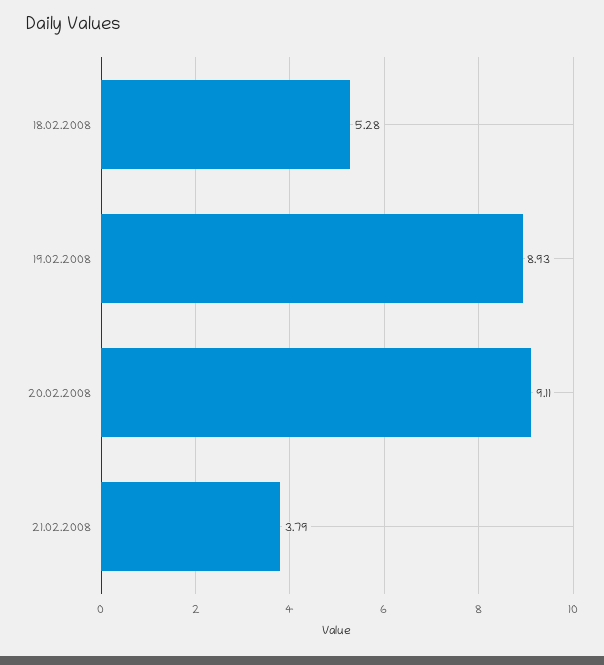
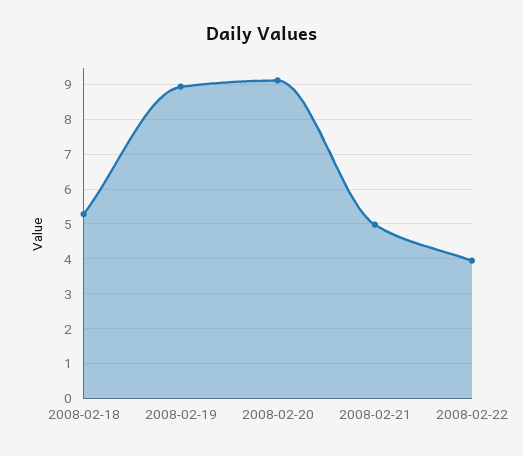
21.02.2008: 3.79 -> 5
2008-02-22: none -> 4

